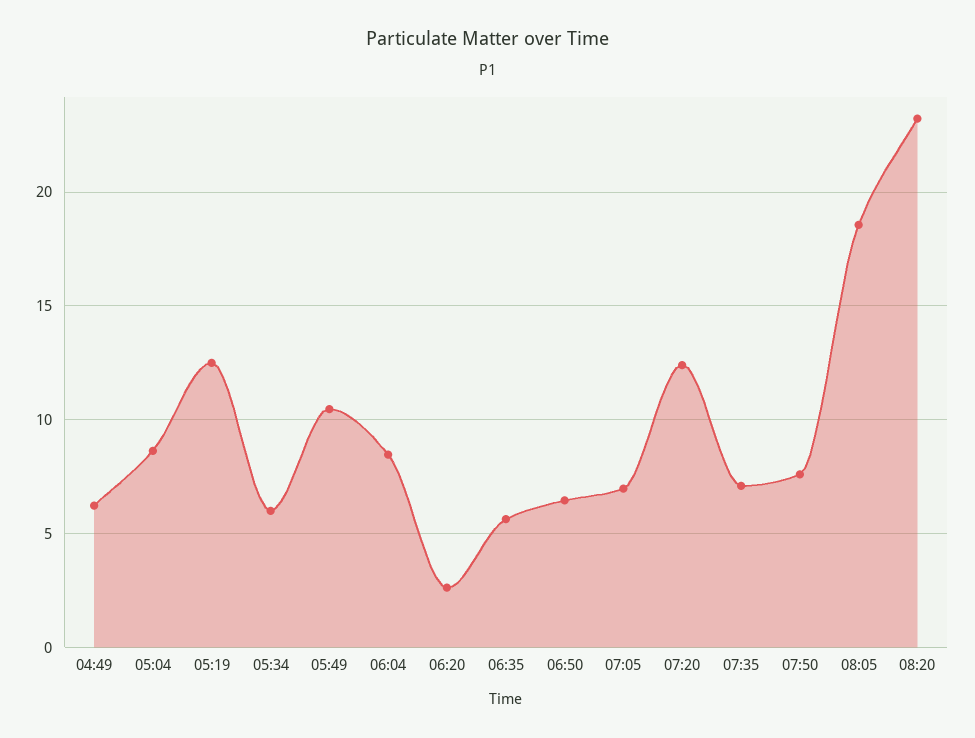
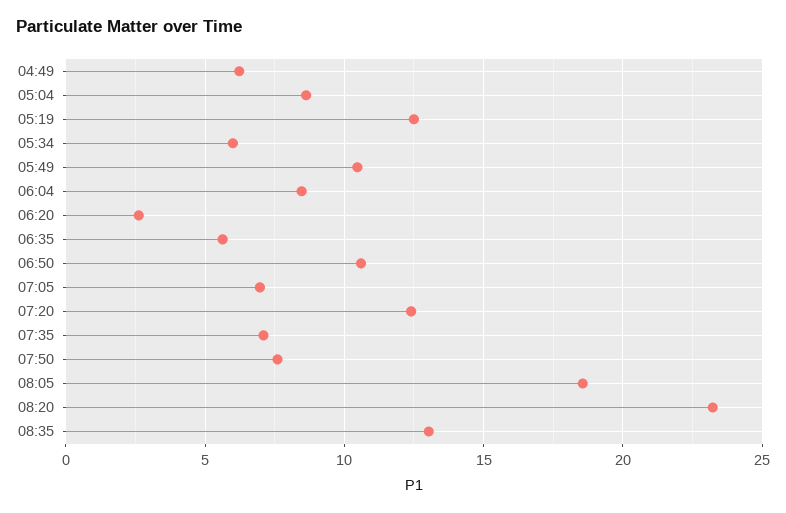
06:50: 6.5 -> 10.5
08:35: none -> 13

